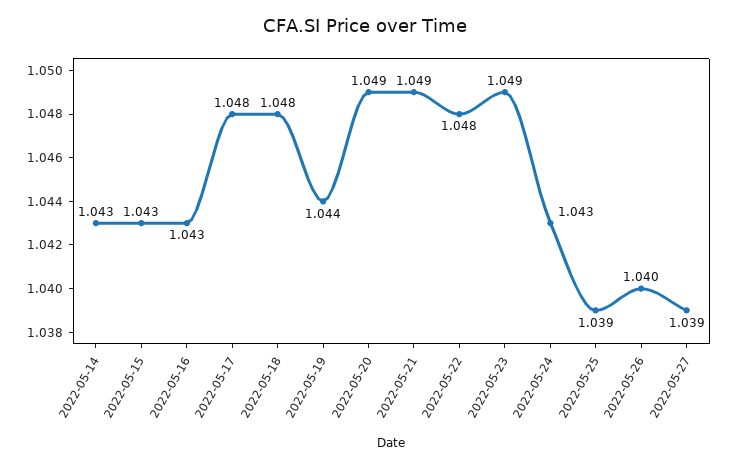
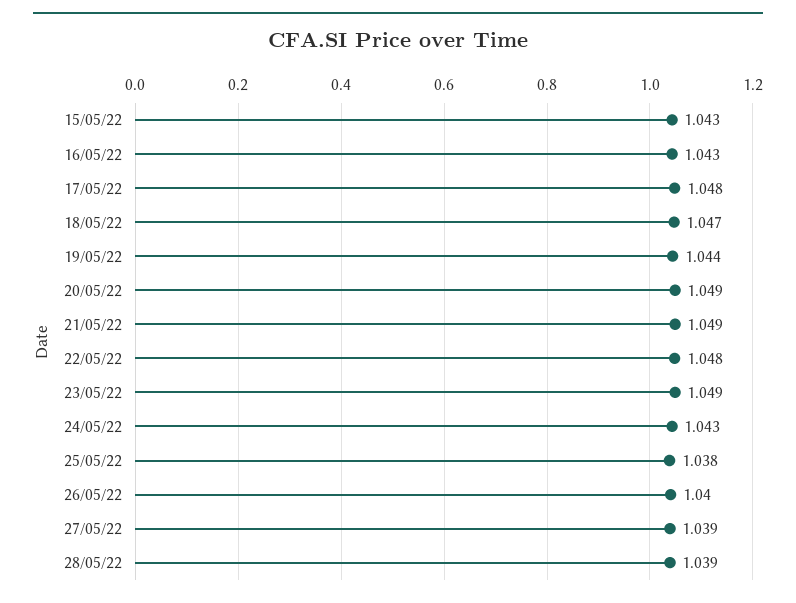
2022-05-14: 1.043 -> none
2022-05-18: 1.048 -> 1.047
2022-05-25: 1.039 -> 1.038
28/05/22: none -> 1.039

